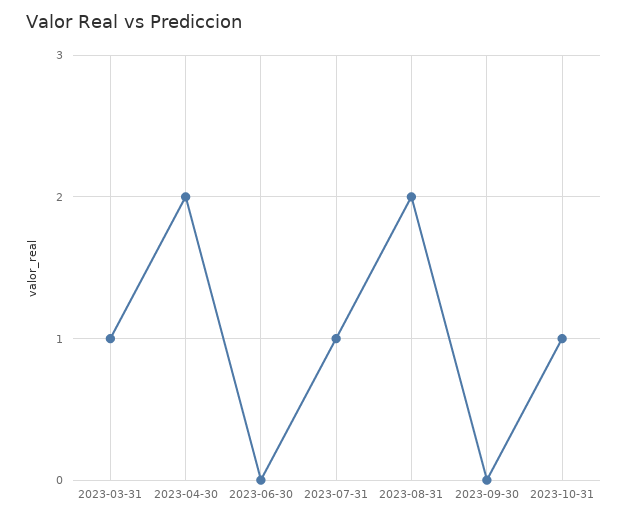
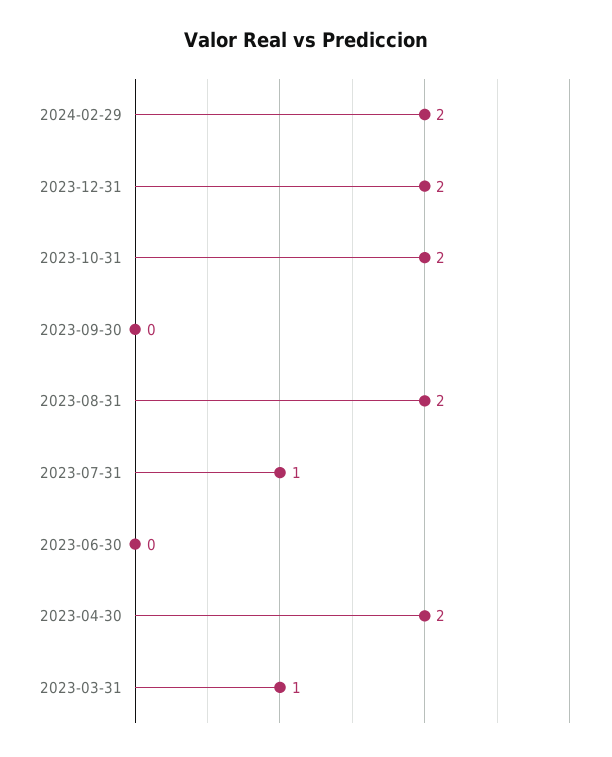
2023-10-31: 1 -> 2
2024-02-29: none -> 2
2023-12-31: none -> 2

